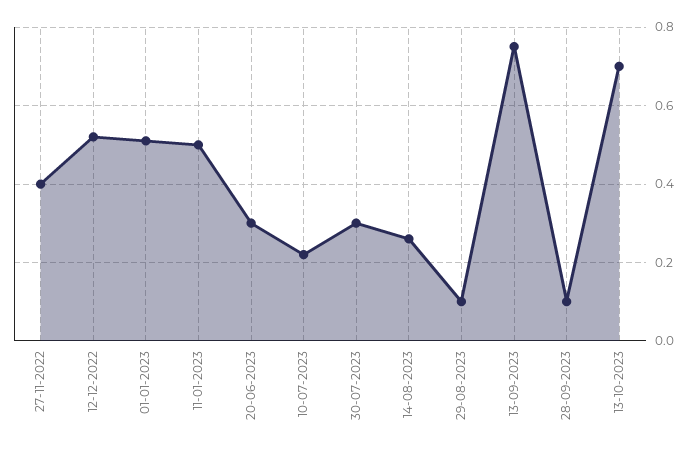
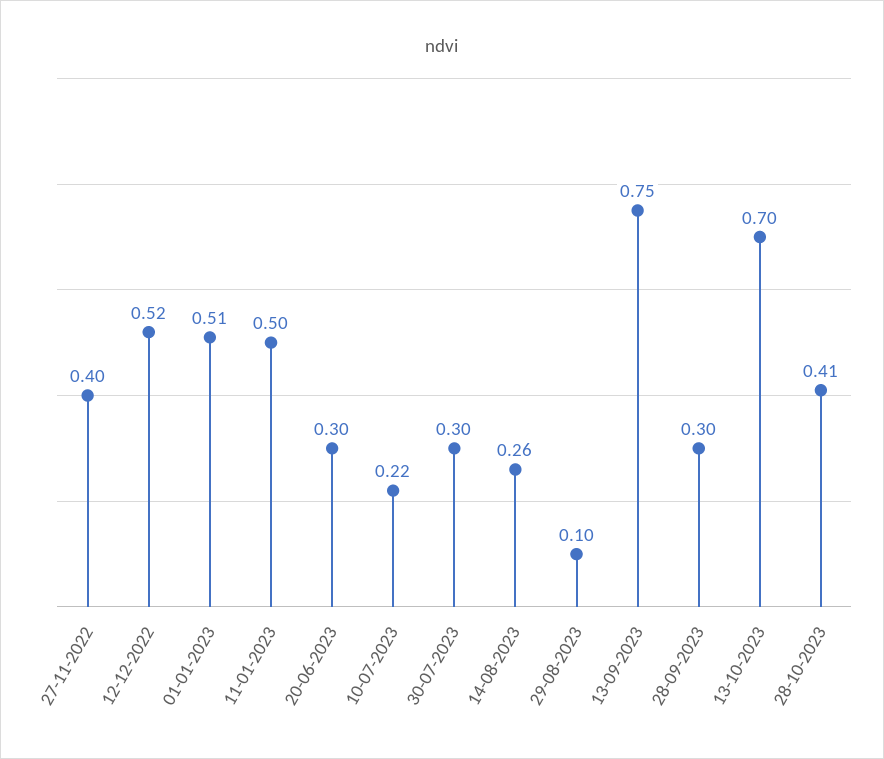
28-09-2023: 0.1 -> 0.3
28-10-2023: none -> 0.41

